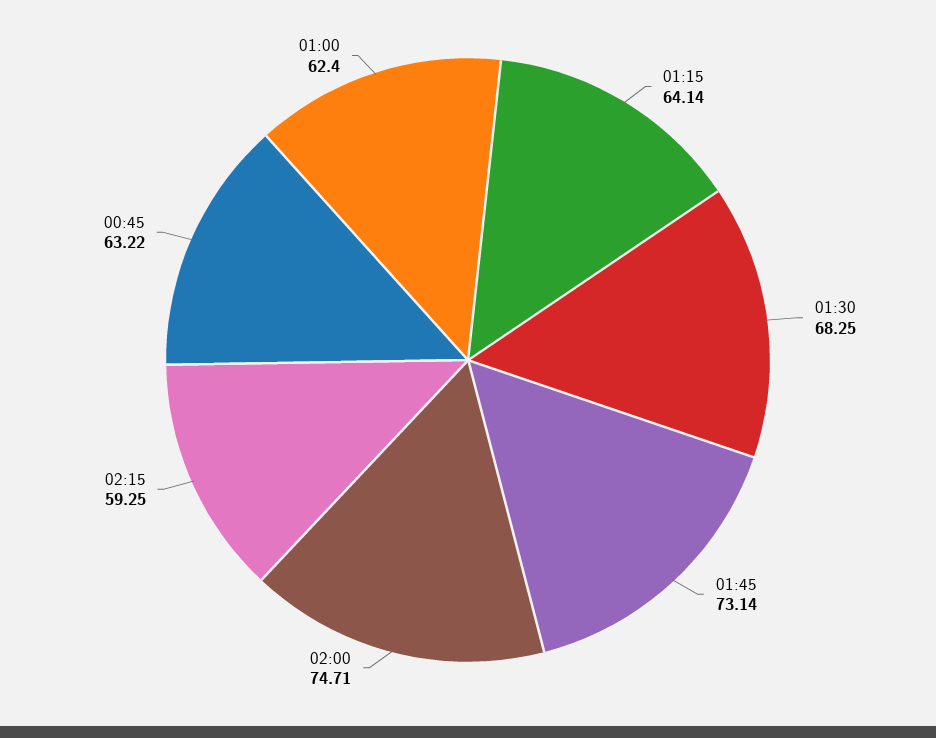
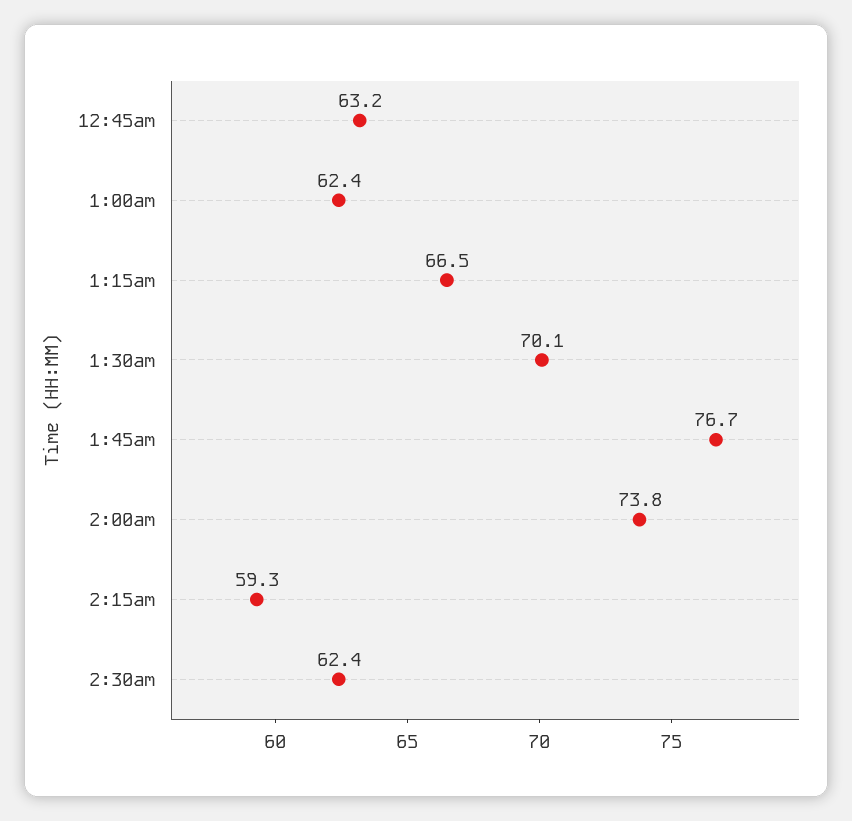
01:15: 64.14 -> 66.5
01:30: 68.25 -> 70.1
01:45: 73.14 -> 76.7
02:00: 74.71 -> 73.8
2:30am: none -> 62.4

